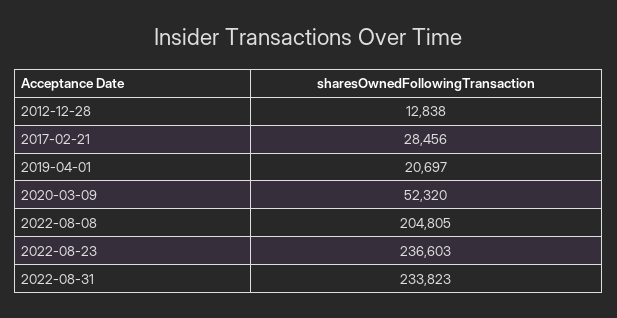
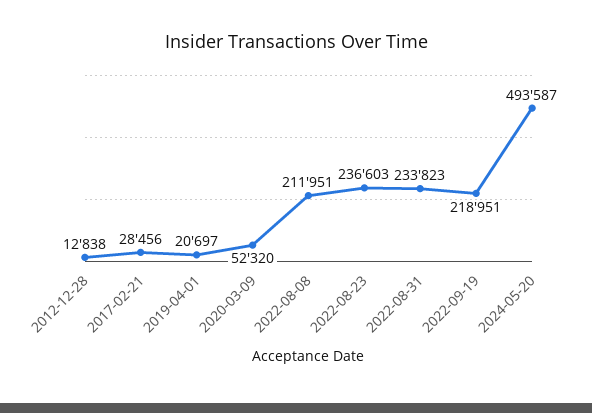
2022-08-08: 204805 -> 211951
2022-09-19: none -> 218951
2024-05-20: none -> 493587

